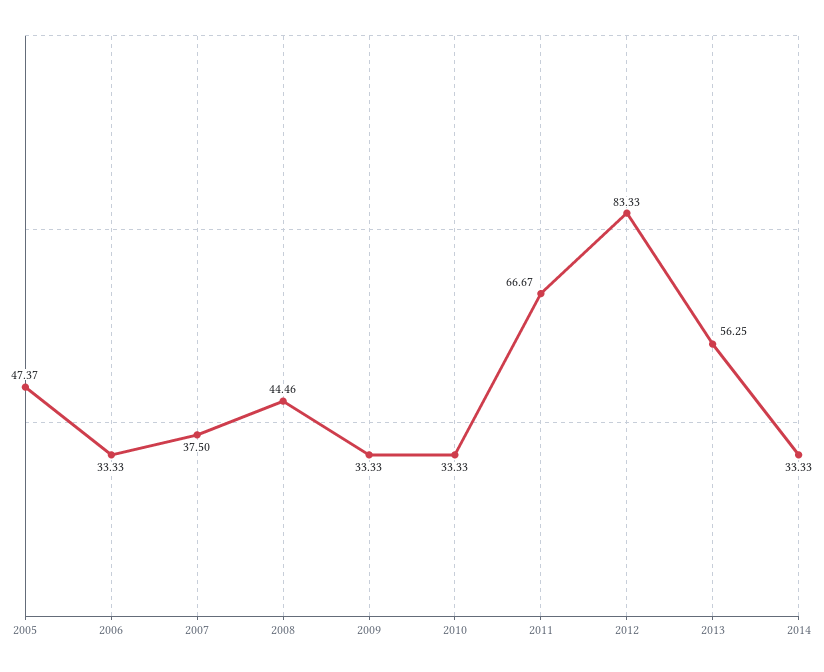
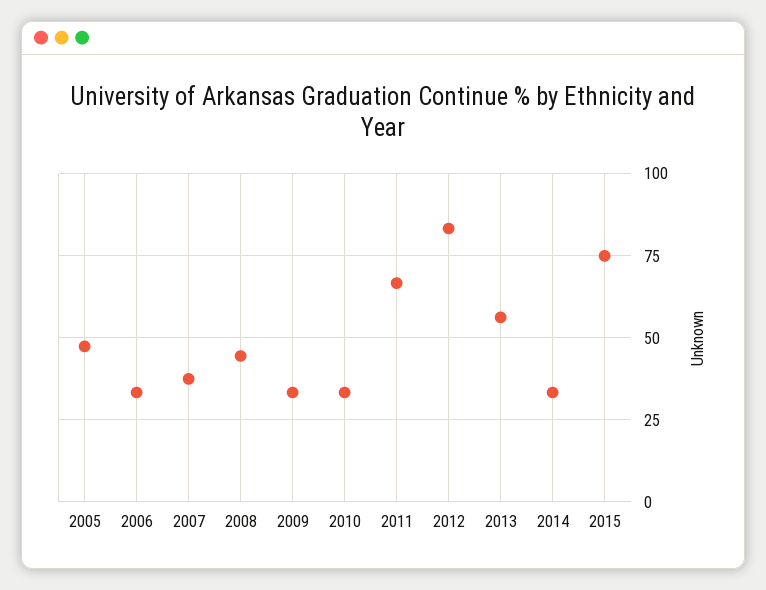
2015: none -> 75

